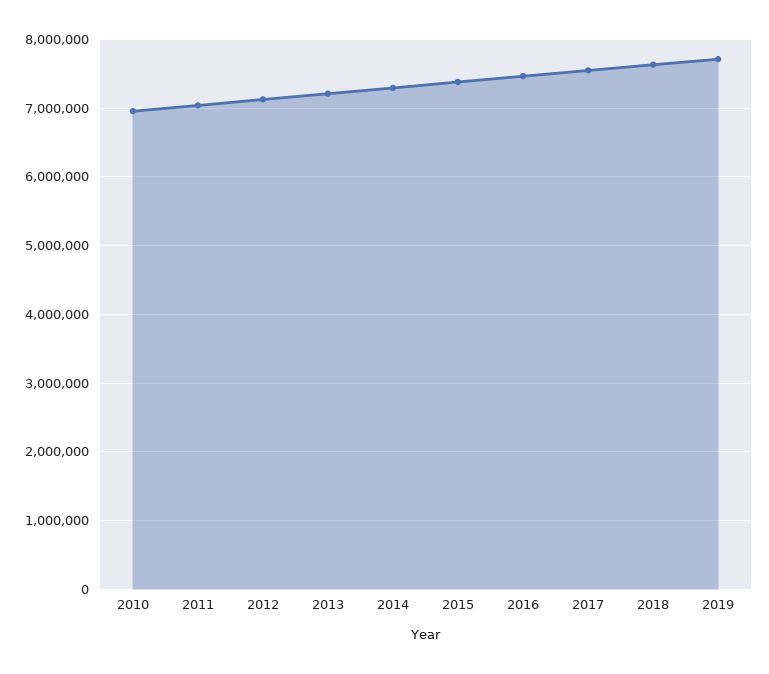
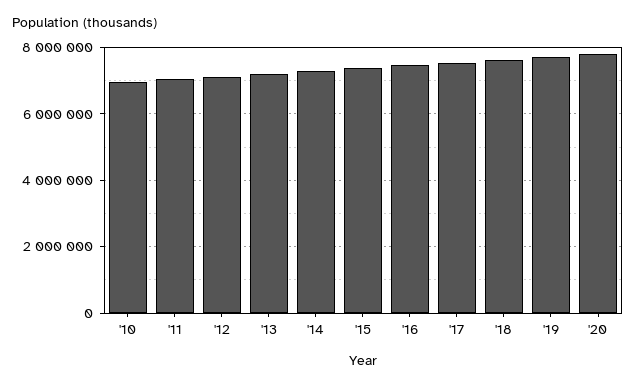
'20: none -> 7800000

